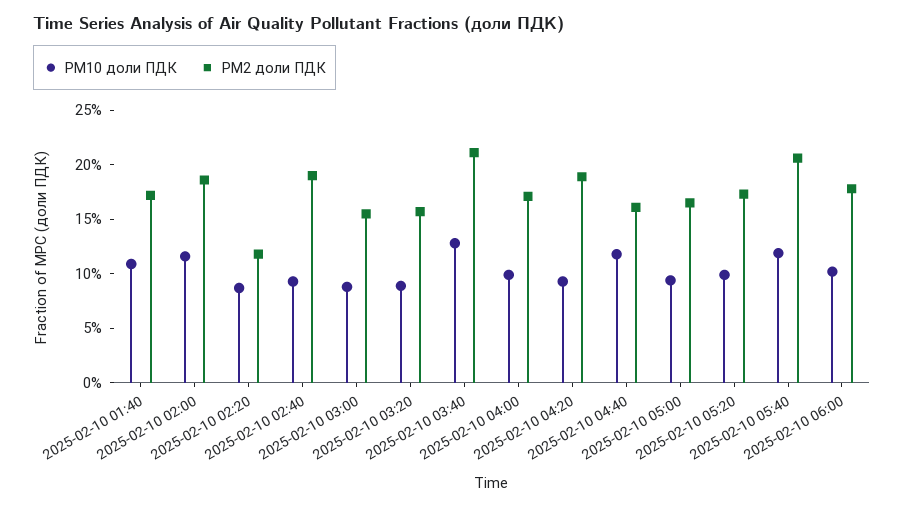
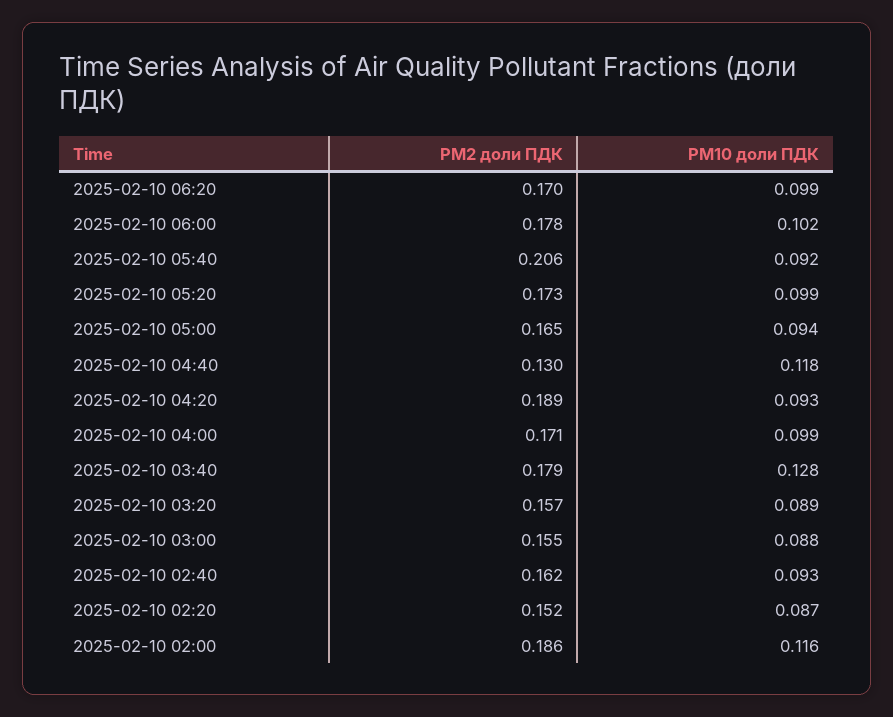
PM10 доли ПДК, 2025-02-10 01:40: 0.11 -> none
PM2 доли ПДК, 2025-02-10 01:40: 0.17 -> none
PM2 доли ПДК, 2025-02-10 02:20: 0.12 -> 0.152
PM2 доли ПДК, 2025-02-10 02:40: 0.19 -> 0.162
PM2 доли ПДК, 2025-02-10 03:40: 0.21 -> 0.179
PM2 доли ПДК, 2025-02-10 04:40: 0.16 -> 0.13
PM10 доли ПДК, 2025-02-10 05:40: 0.12 -> 0.092
PM2 доли ПДК, 2025-02-10 06:20: none -> 0.17
PM10 доли ПДК, 2025-02-10 06:20: none -> 0.099

